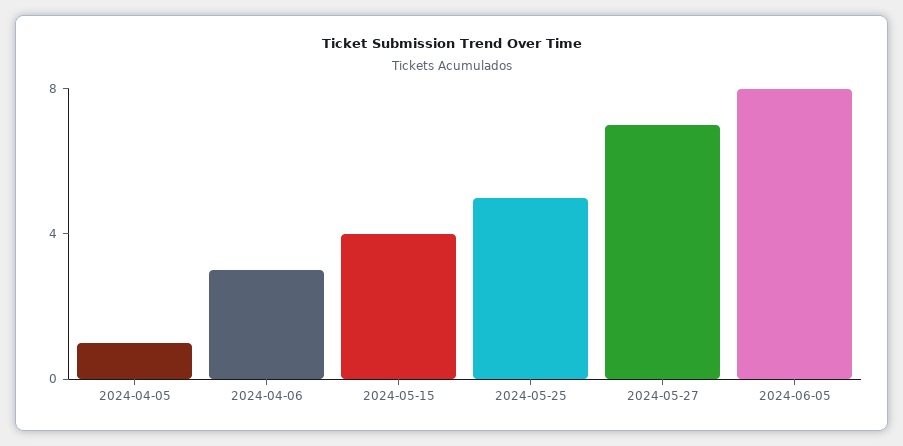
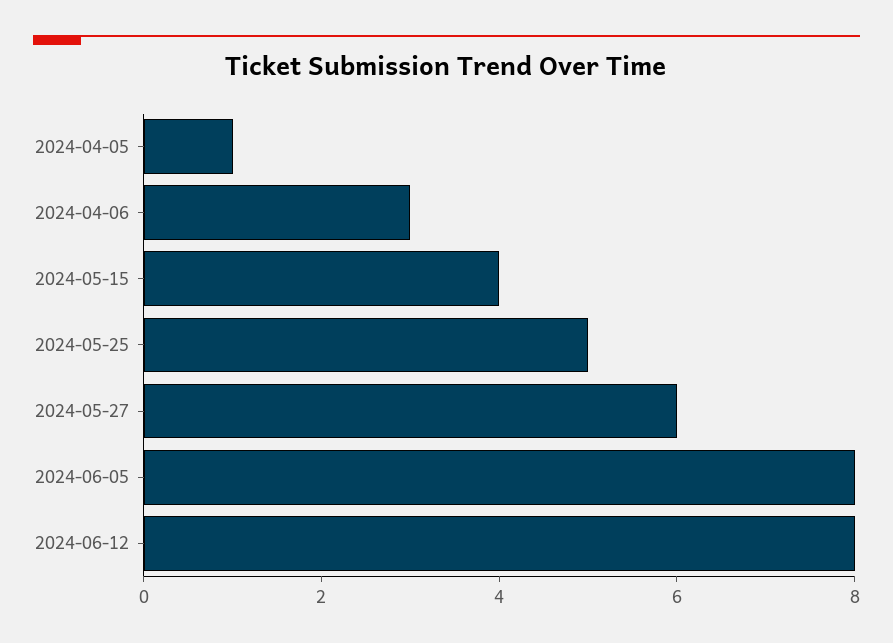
2024-05-27: 7 -> 6
2024-06-12: none -> 8

